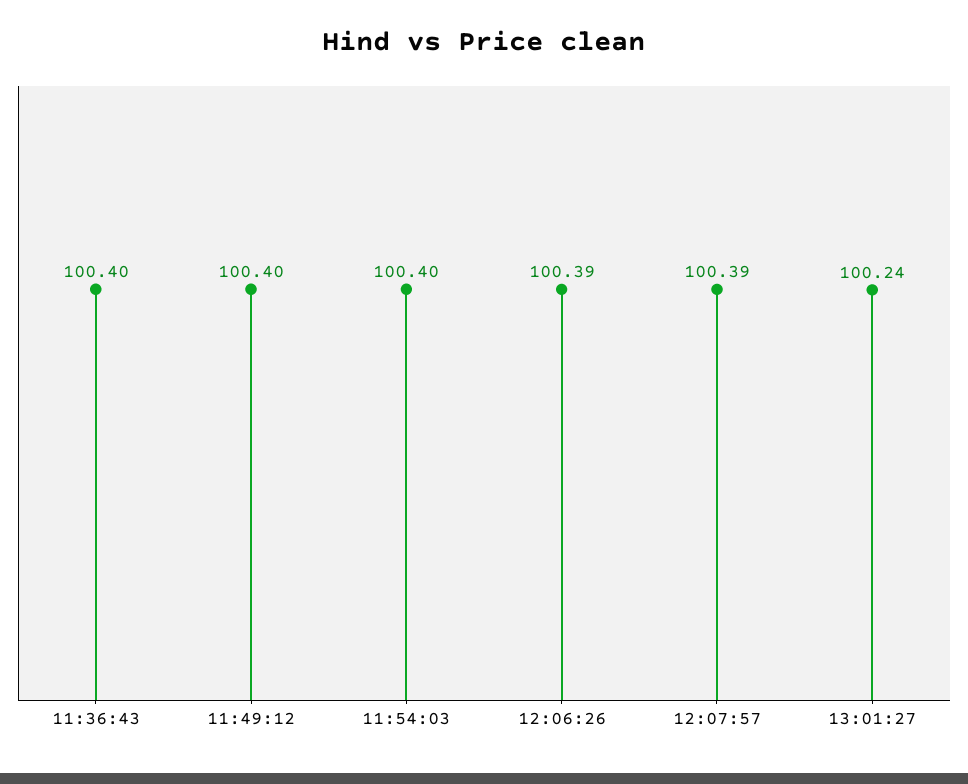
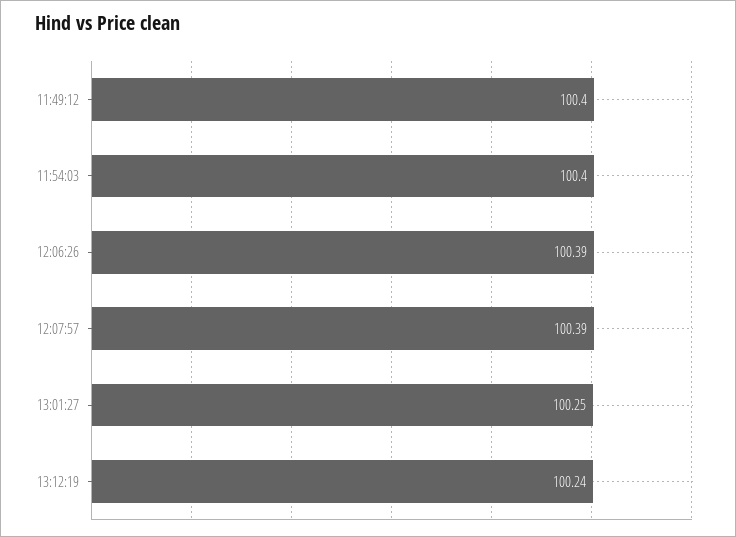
11:36:43: 100.4 -> none
13:01:27: 100.24 -> 100.25
13:12:19: none -> 100.24

